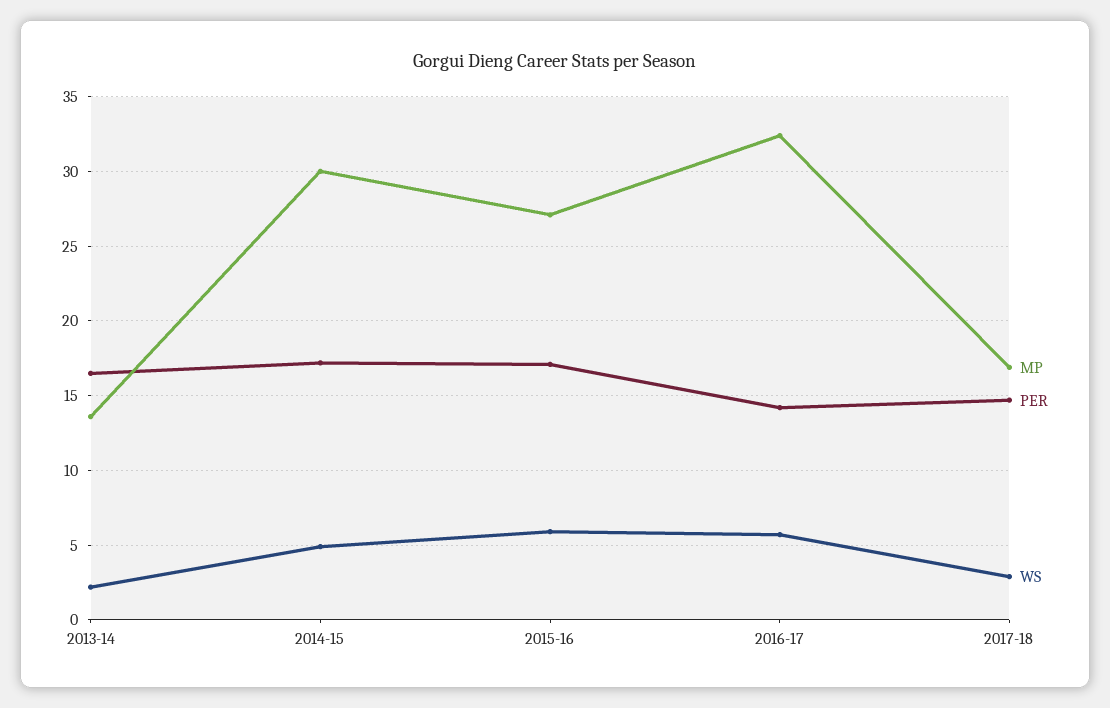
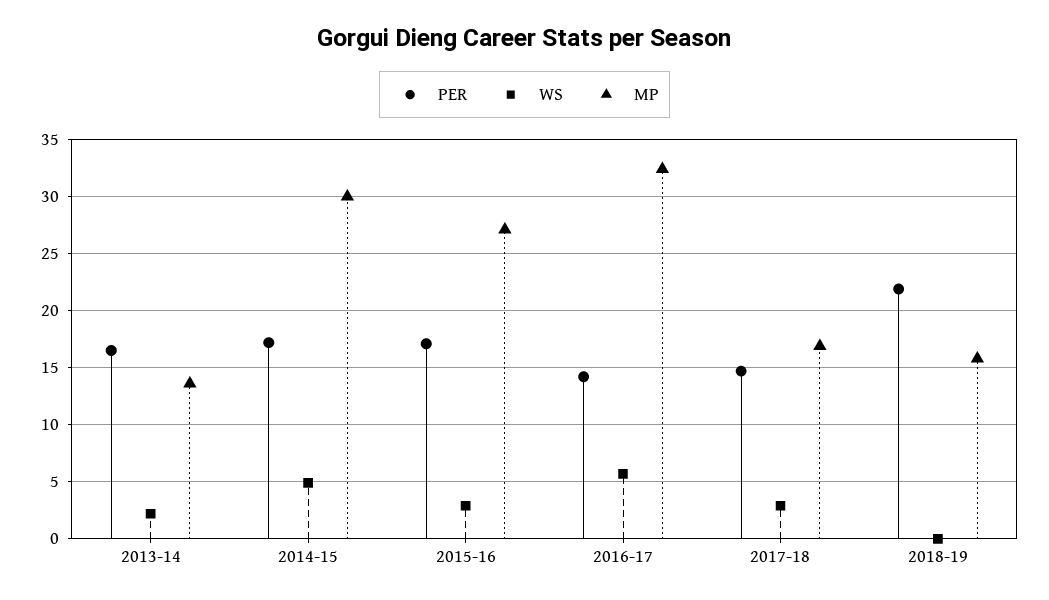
WS, 2015-16: 6 -> 3
PER, 2018-19: none -> 22
WS, 2018-19: none -> 0
MP, 2018-19: none -> 16

